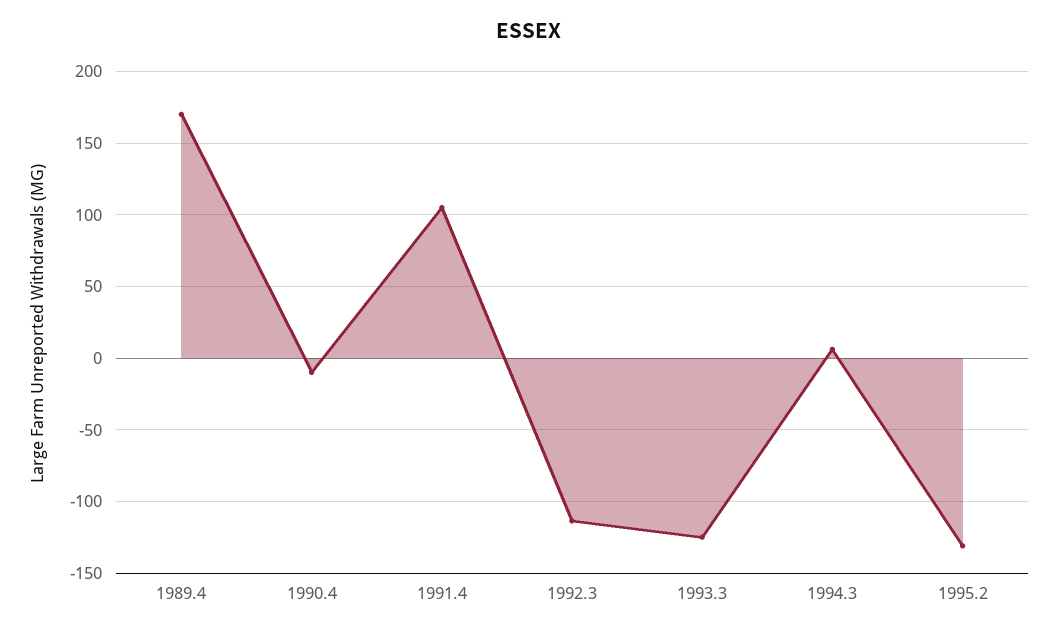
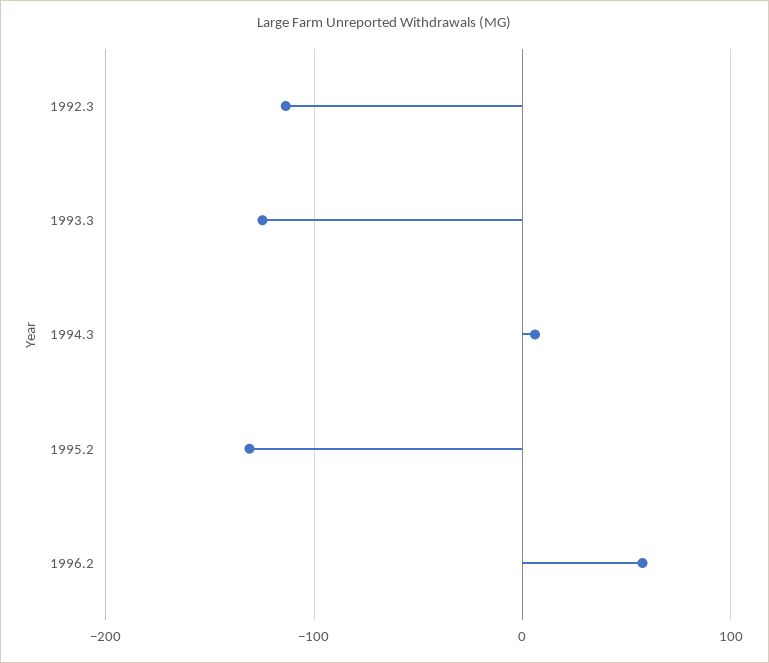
1989.4: 170 -> none
1990.4: -10 -> none
1991.4: 105 -> none
1996.2: none -> 60

